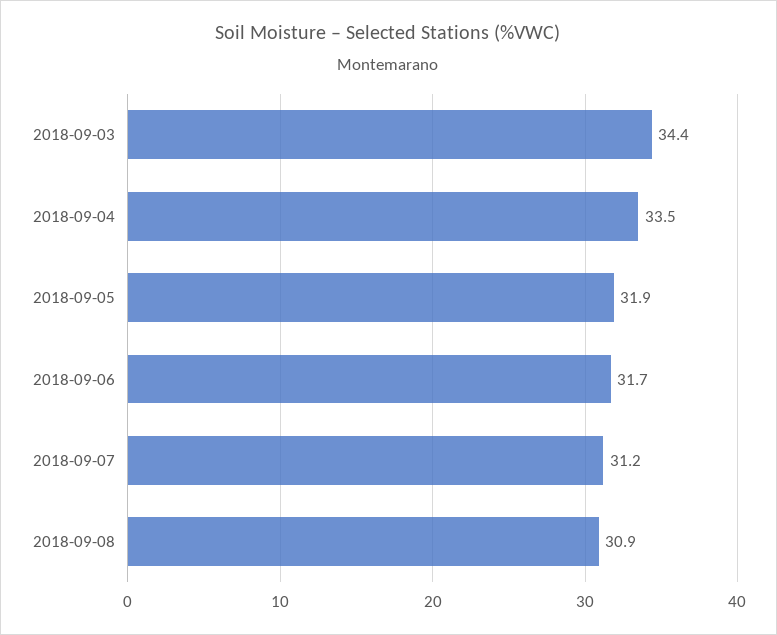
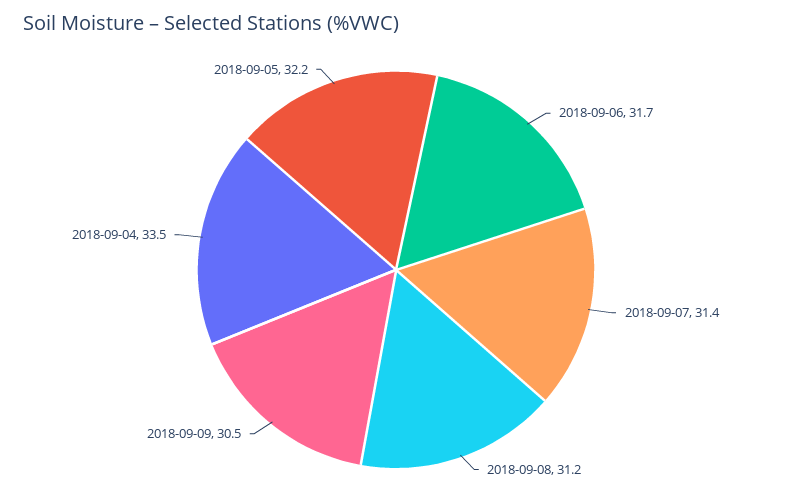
2018-09-03: 34.4 -> none
2018-09-05: 31.9 -> 32.2
2018-09-07: 31.2 -> 31.4
2018-09-08: 30.9 -> 31.2
2018-09-09: none -> 30.5

